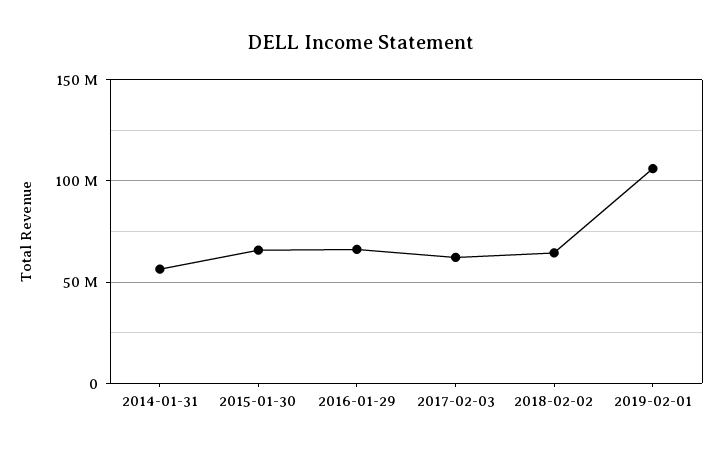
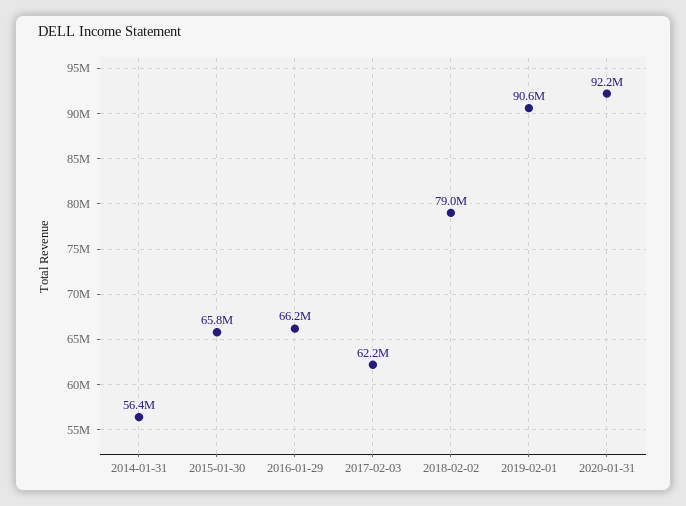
2018-02-02: 65000000 -> 79000000
2019-02-01: 105000000 -> 90600000
2020-01-31: none -> 92200000

